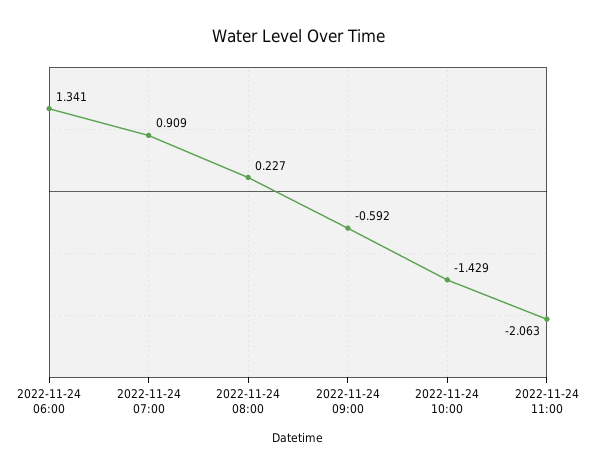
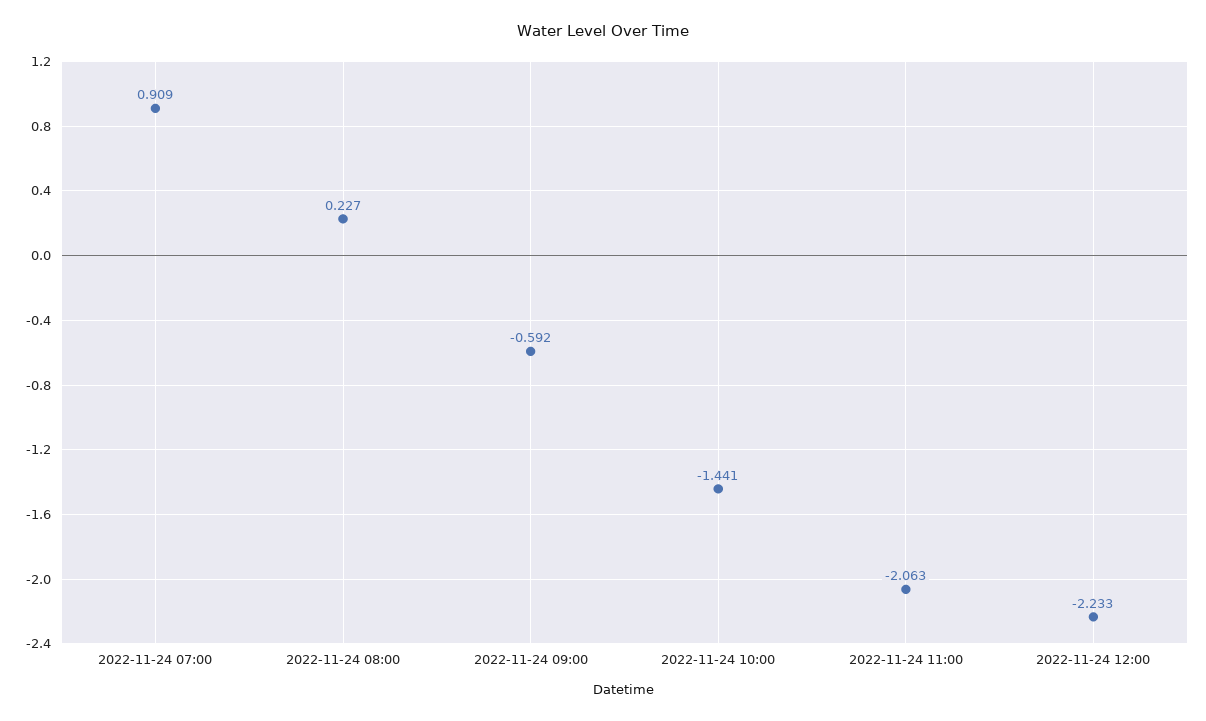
2022-11-24 06:00: 1.341 -> none
2022-11-24 10:00: -1.429 -> -1.441
2022-11-24 12:00: none -> -2.233

